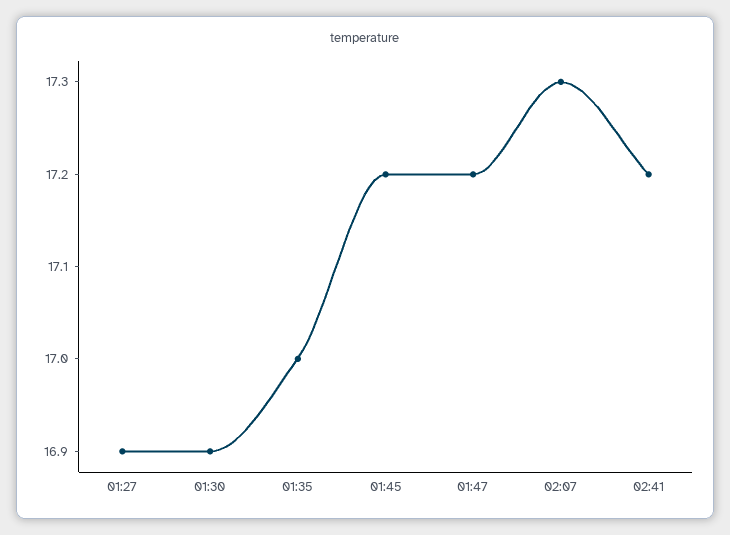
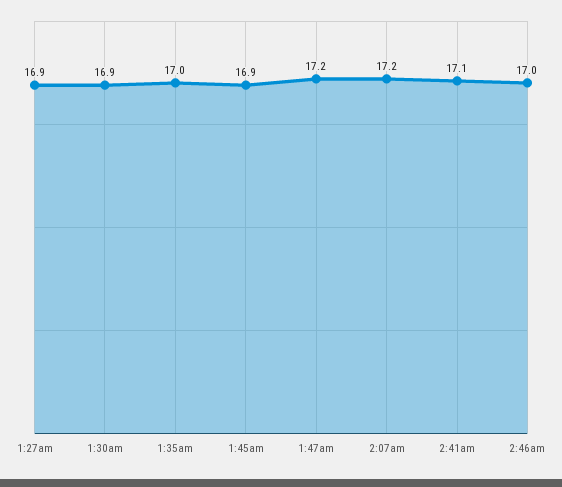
01:45: 17.2 -> 16.9
02:07: 17.3 -> 17.2
02:41: 17.2 -> 17.1
2:46am: none -> 17

